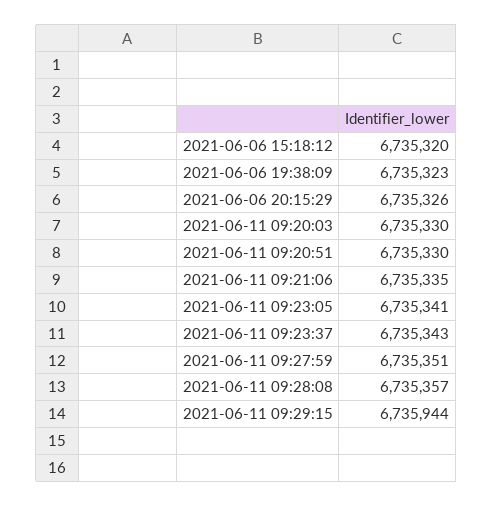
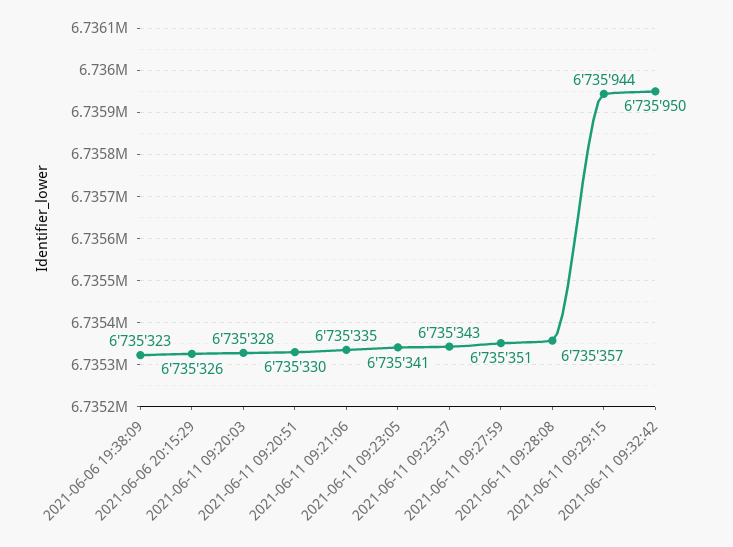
2021-06-06 15:18:12: 6735320 -> none
2021-06-11 09:20:03: 6735330 -> 6735328
2021-06-11 09:32:42: none -> 6735950

